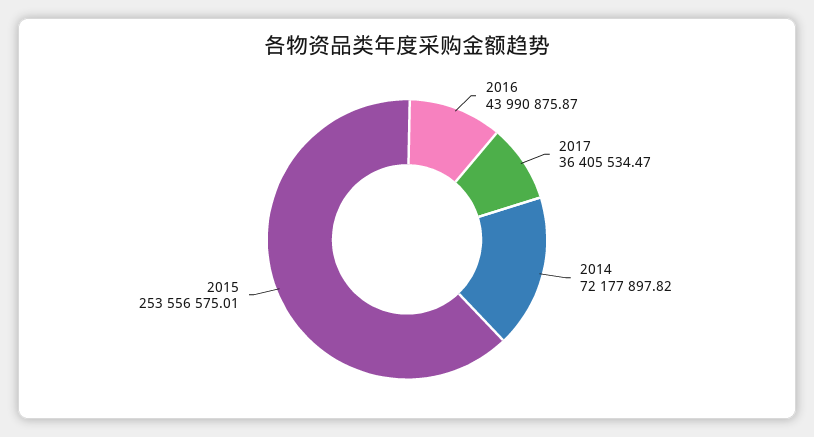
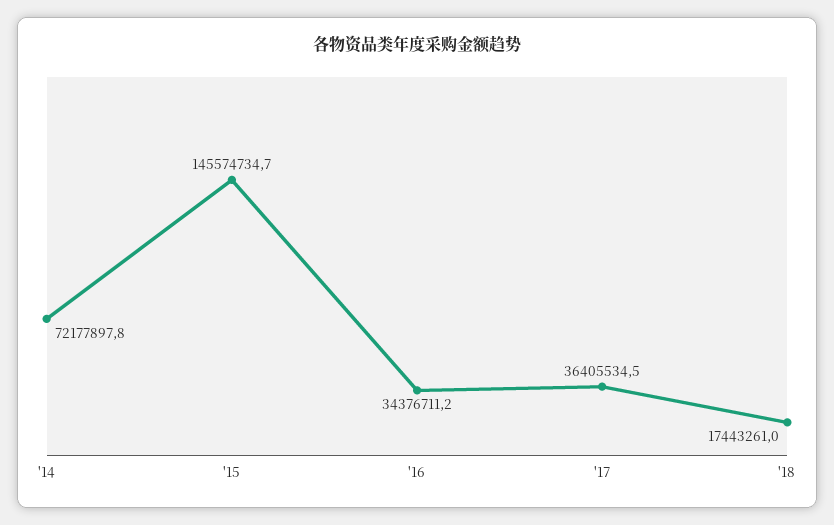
2016: 43990875.87 -> 34376711.2
2015: 253556575.01 -> 145574734.7
'18: none -> 17443261

